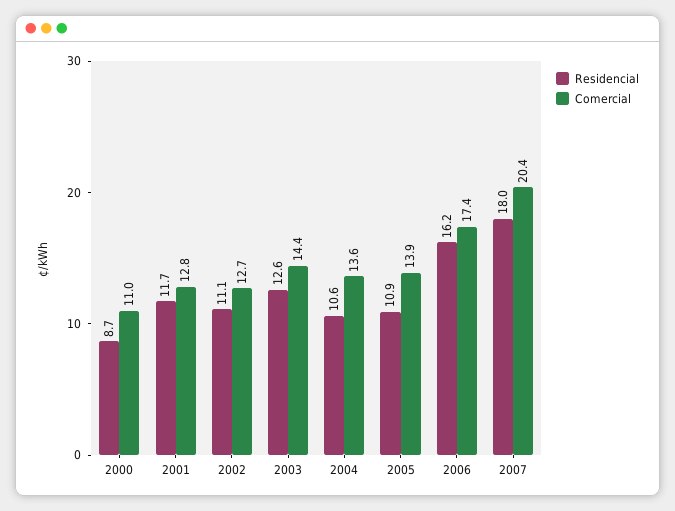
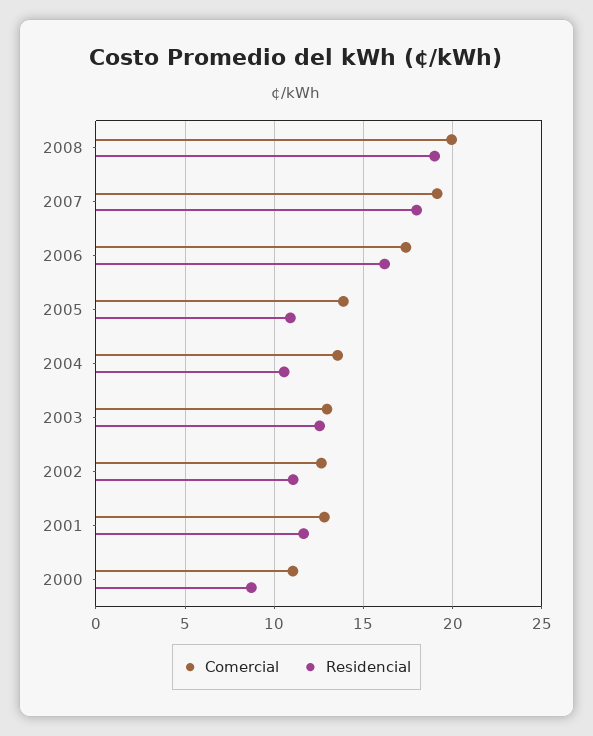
Comercial, 2003: 14.4 -> 13
Comercial, 2007: 20.4 -> 19
Comercial, 2008: none -> 20
Residencial, 2008: none -> 19

